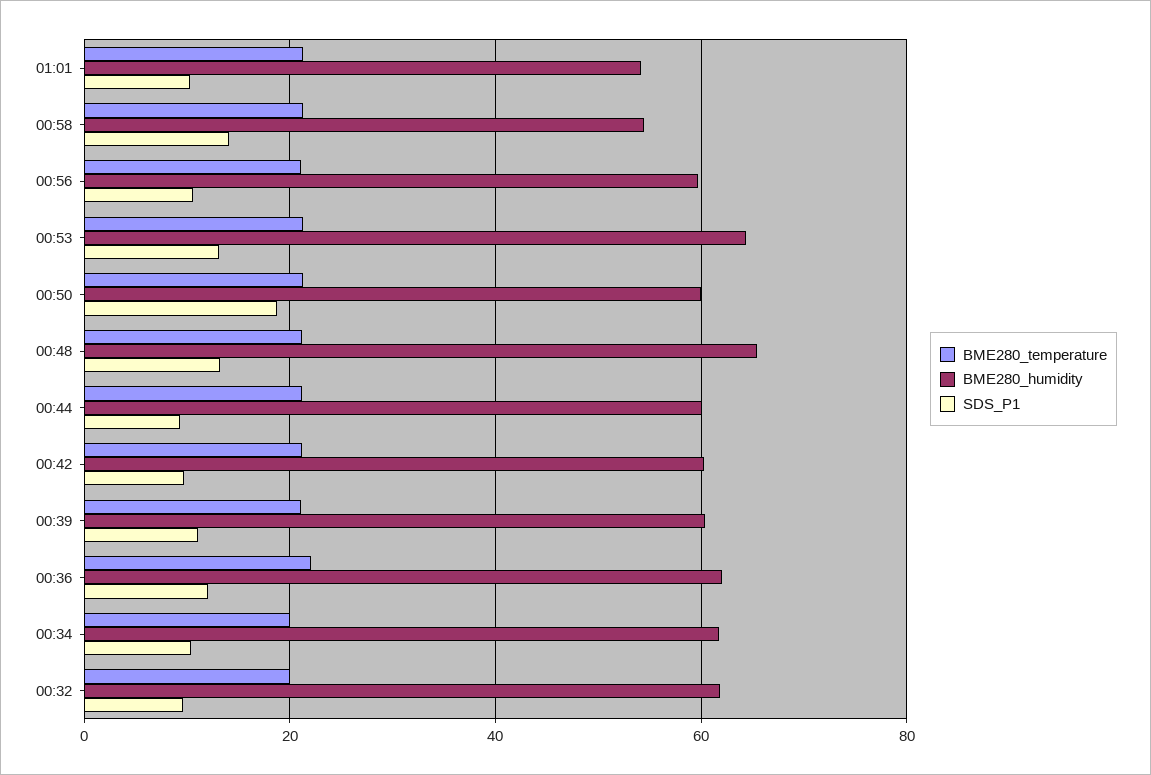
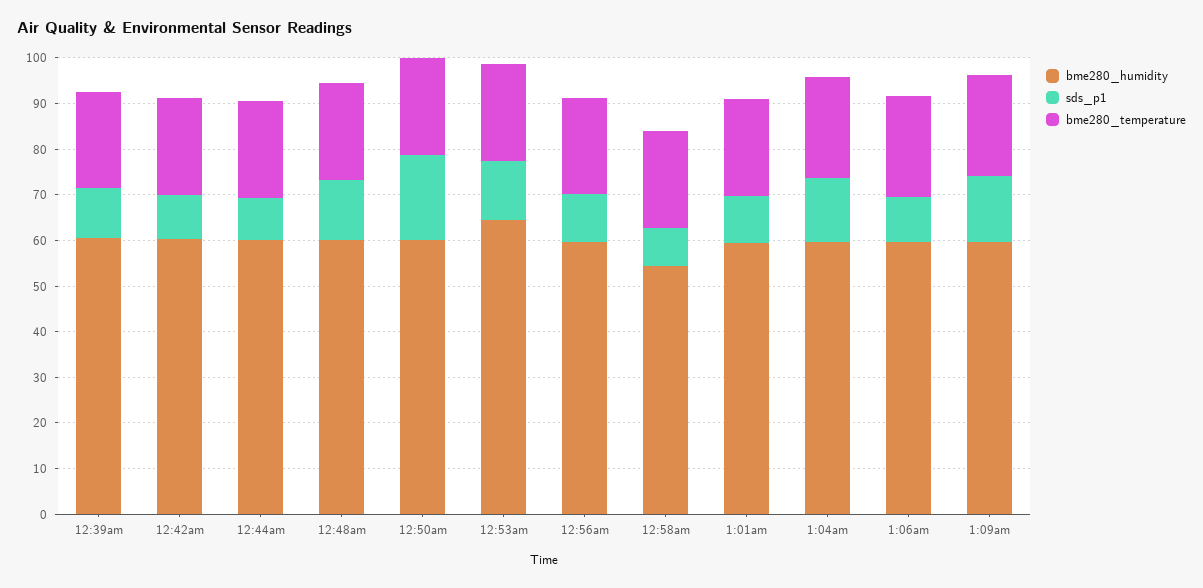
BME280_humidity, 01:01: 54 -> 60
SDS_P1, 00:58: 14 -> 8
BME280_humidity, 00:48: 66 -> 60
BME280_temperature, 00:36: 22 -> none
BME280_humidity, 00:36: 62 -> none
SDS_P1, 00:36: 12 -> none
BME280_temperature, 00:34: 20 -> none
BME280_humidity, 00:34: 62 -> none
SDS_P1, 00:34: 10 -> none
BME280_temperature, 00:32: 20 -> none
BME280_humidity, 00:32: 62 -> none
SDS_P1, 00:32: 10 -> none
BME280_humidity, 1:04am: none -> 60
SDS_P1, 1:04am: none -> 14
BME280_temperature, 1:04am: none -> 22
BME280_humidity, 1:06am: none -> 60
SDS_P1, 1:06am: none -> 10
BME280_temperature, 1:06am: none -> 22
BME280_humidity, 1:09am: none -> 60
SDS_P1, 1:09am: none -> 14
BME280_temperature, 1:09am: none -> 22

